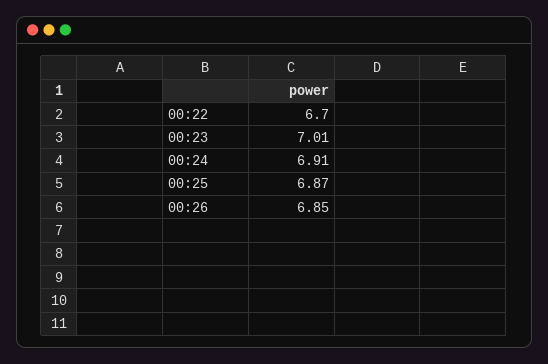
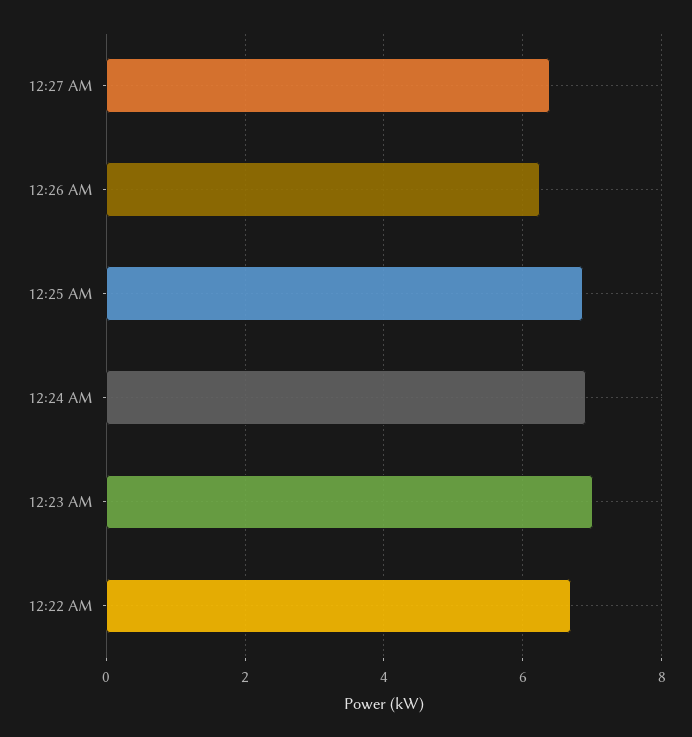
00:26: 6.85 -> 6.2
12:27 AM: none -> 6.4

